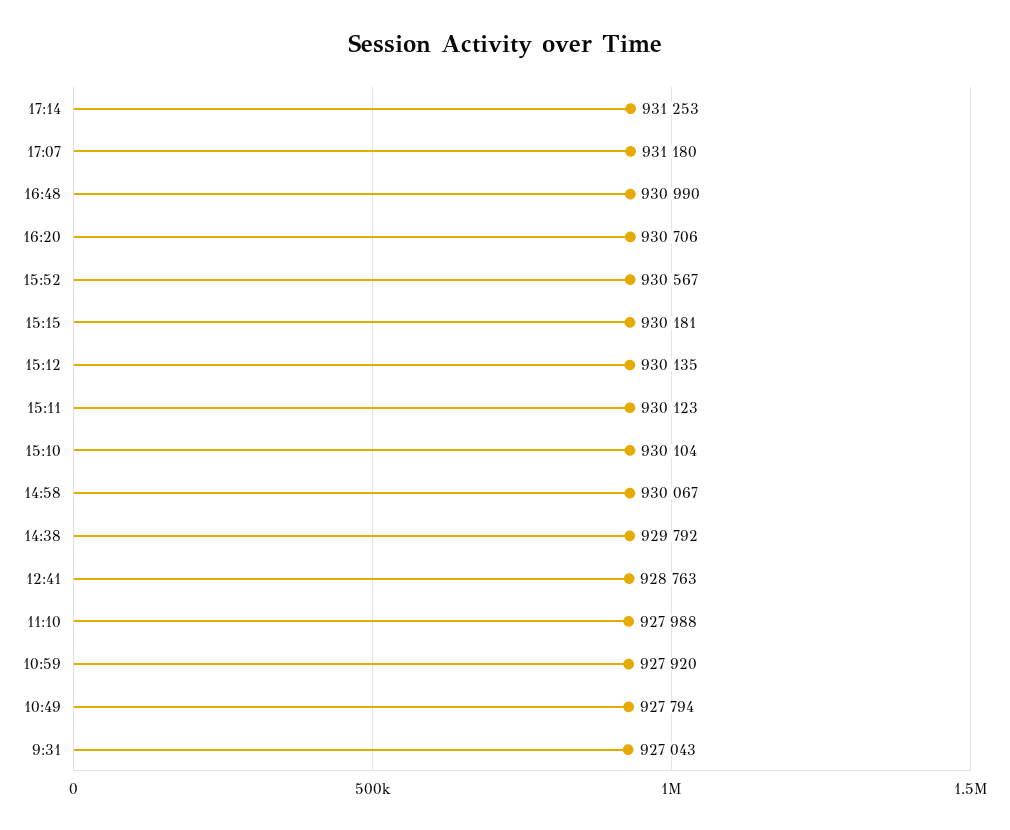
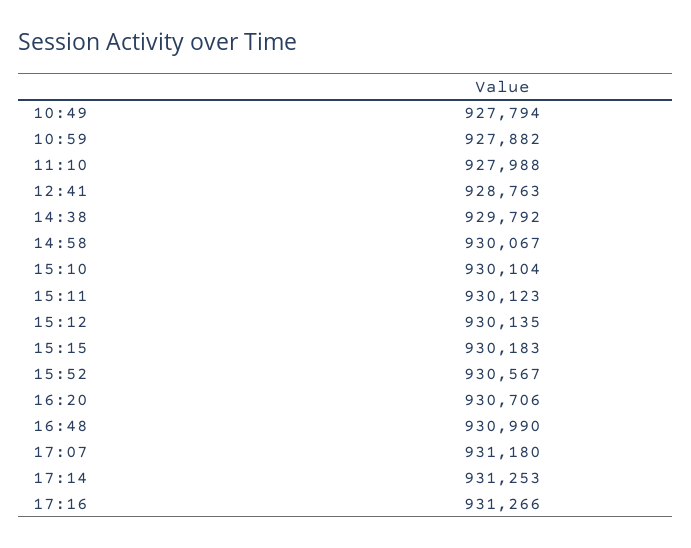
15:15: 930181 -> 930183
10:59: 927920 -> 927882
9:31: 927043 -> none
17:16: none -> 931266

